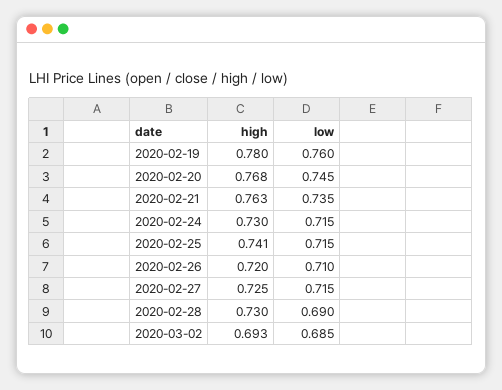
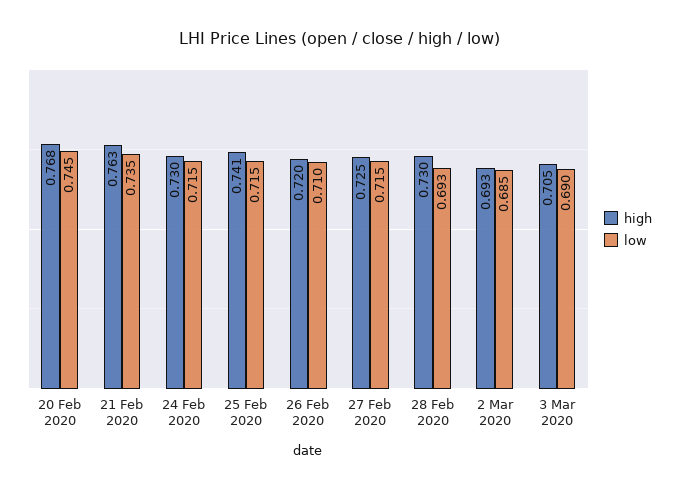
high, 2020-02-19: 0.78 -> none
low, 2020-02-19: 0.76 -> none
low, 2020-02-28: 0.69 -> 0.693
high, 3 Mar 2020: none -> 0.705
low, 3 Mar 2020: none -> 0.69

